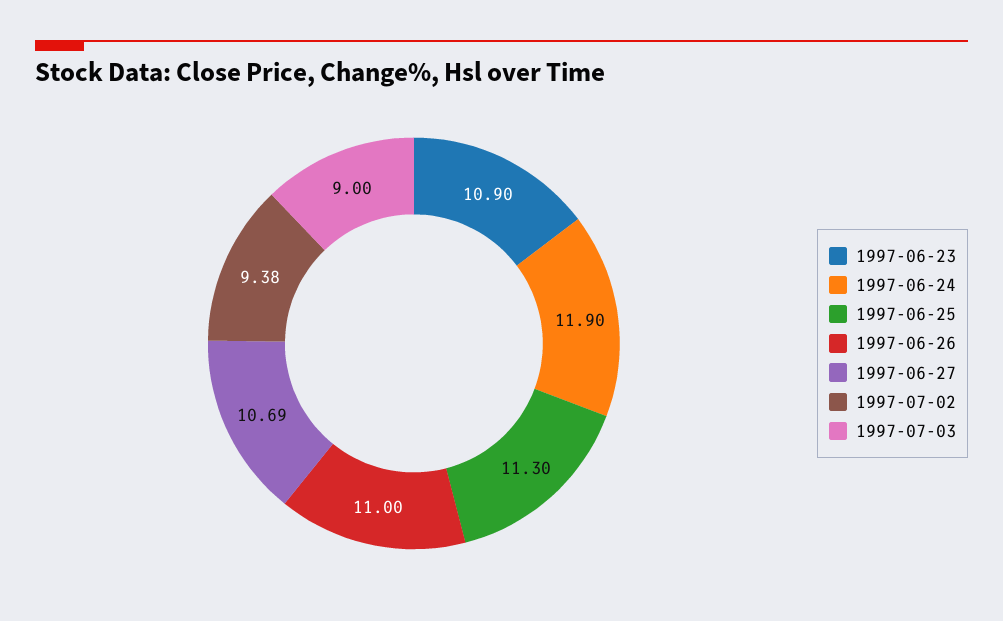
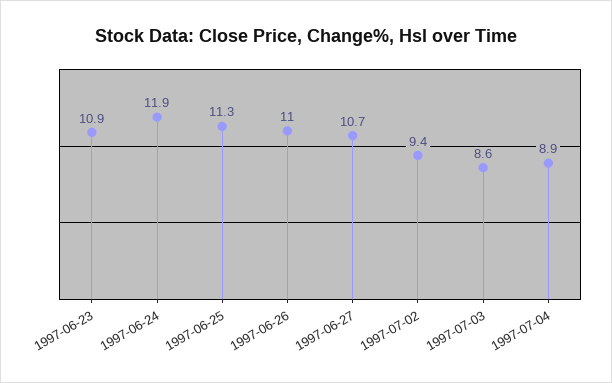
1997-07-03: 9 -> 8.6
1997-07-04: none -> 8.9

